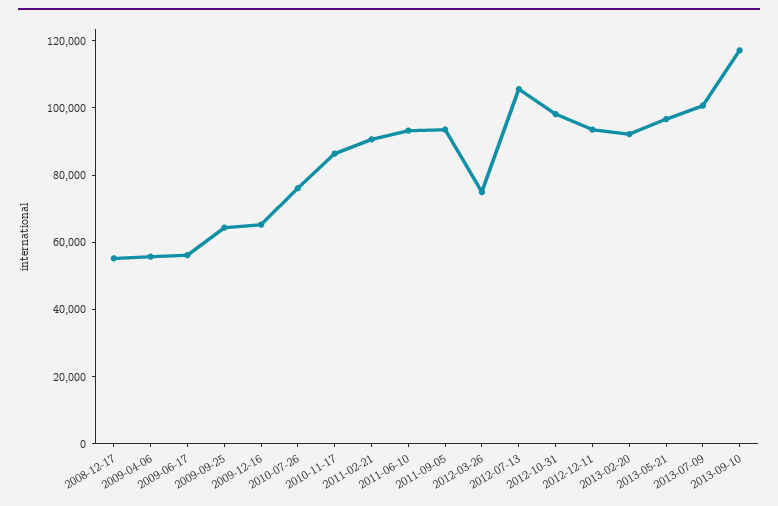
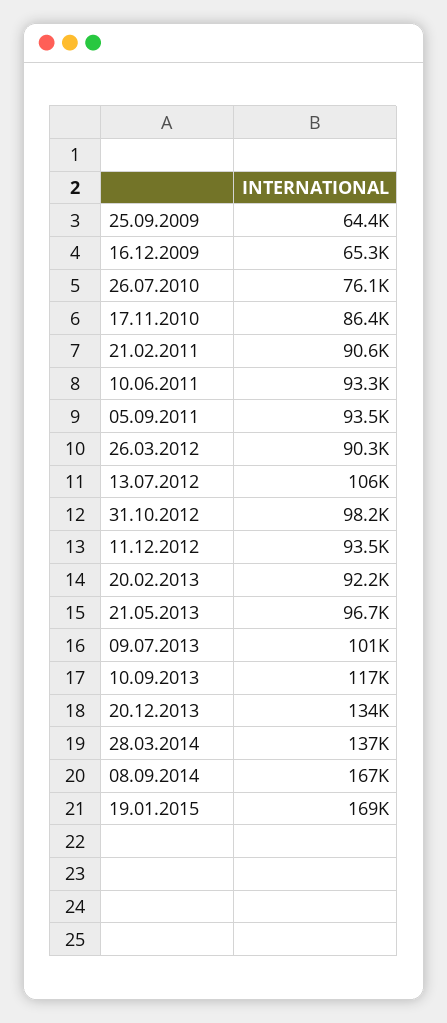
2008-12-17: 55000 -> none
2009-04-06: 55000 -> none
2009-06-17: 55000 -> none
2012-03-26: 75000 -> 90300
20.12.2013: none -> 134000
28.03.2014: none -> 137000
08.09.2014: none -> 167000
19.01.2015: none -> 169000

